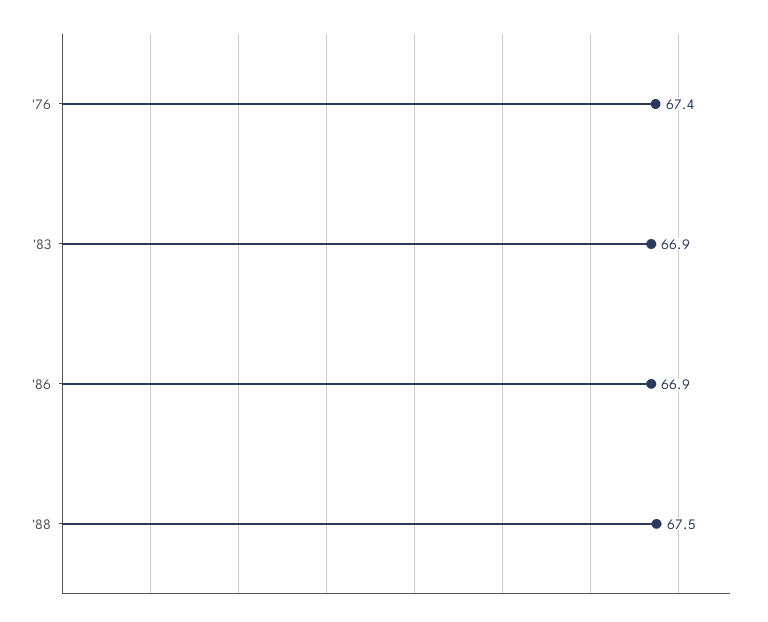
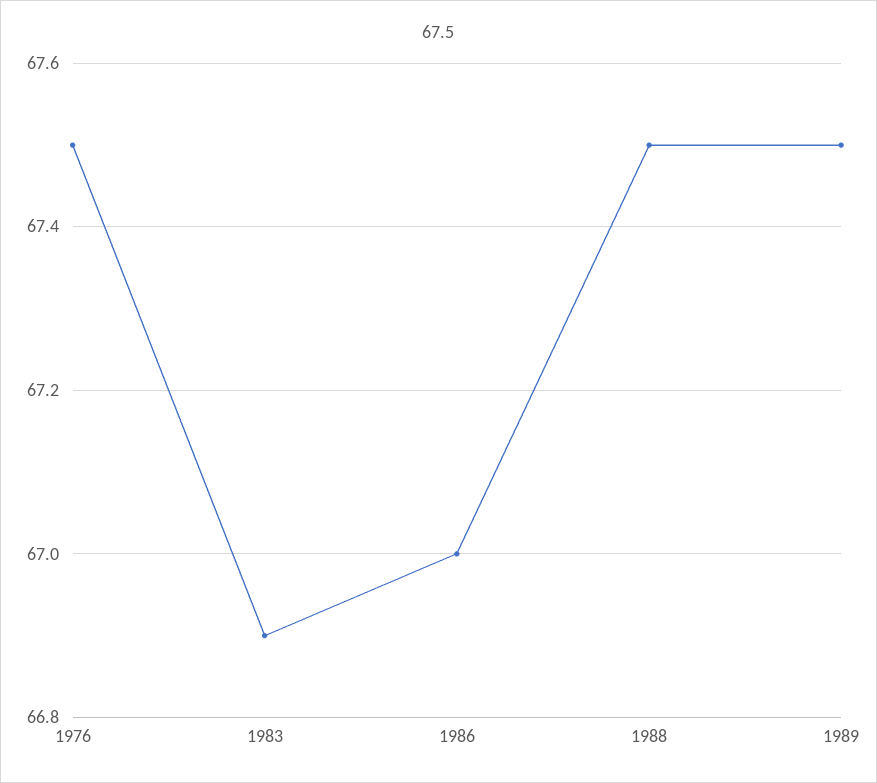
'76: 67.4 -> 67.5
'86: 66.9 -> 67
1989: none -> 67.5

